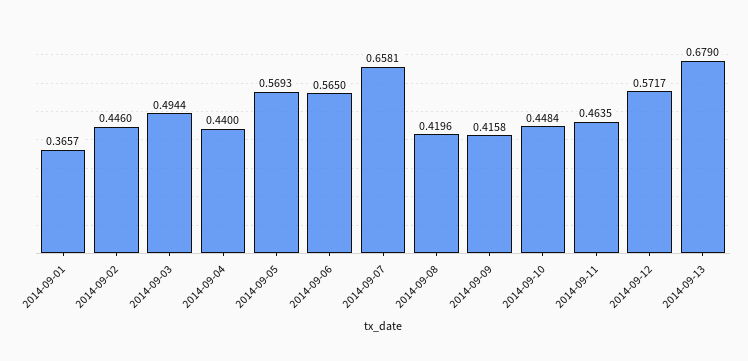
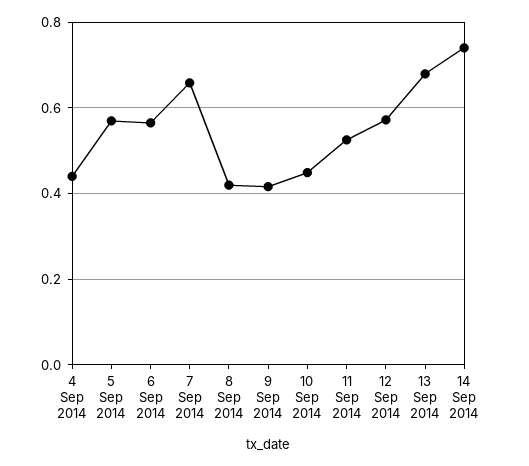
2014-09-01: 0.3657 -> none
2014-09-02: 0.446 -> none
2014-09-03: 0.4944 -> none
2014-09-11: 0.4635 -> 0.52
14 Sep 2014: none -> 0.74

